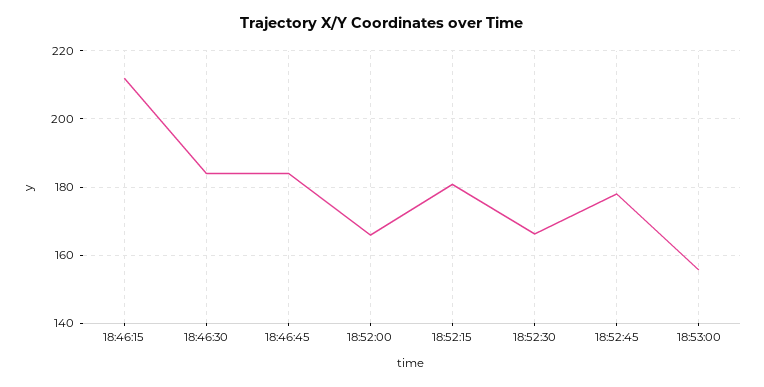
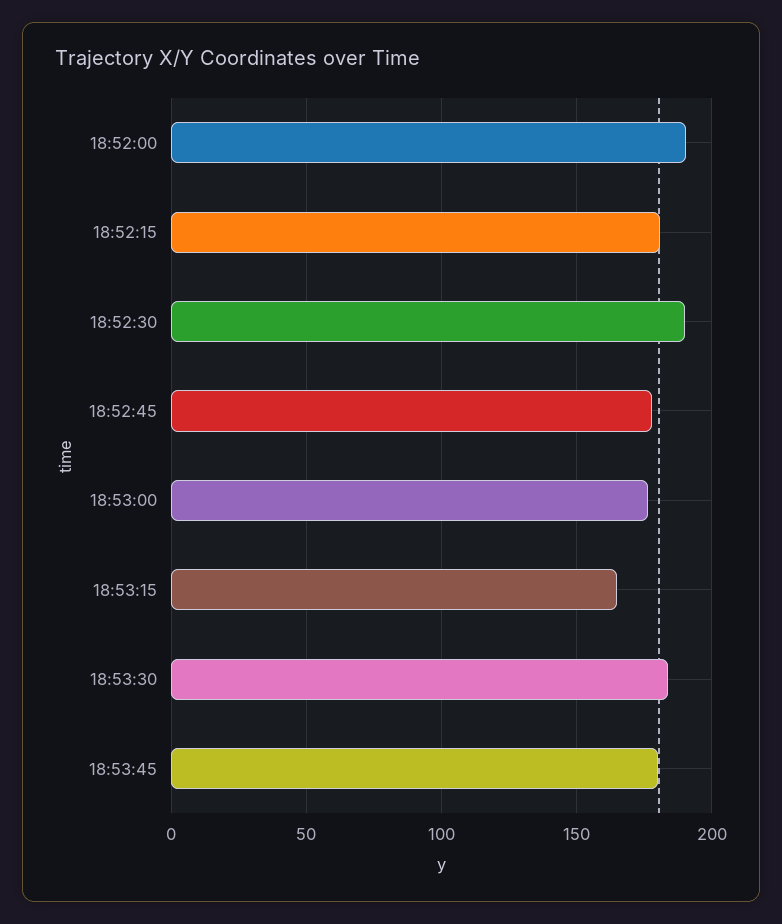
18:46:15: 212 -> none
18:46:30: 184 -> none
18:46:45: 184 -> none
18:52:00: 166 -> 190
18:52:30: 166 -> 190
18:53:00: 156 -> 175
18:53:15: none -> 165
18:53:30: none -> 185
18:53:45: none -> 180

